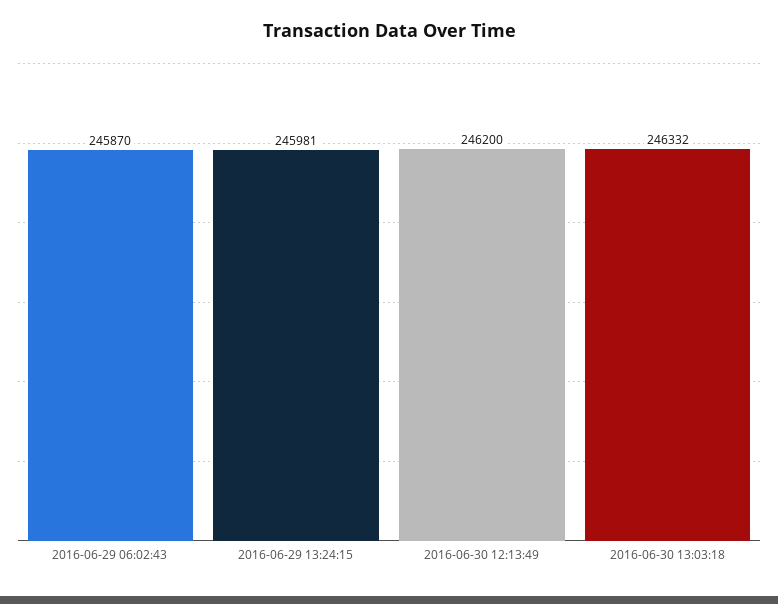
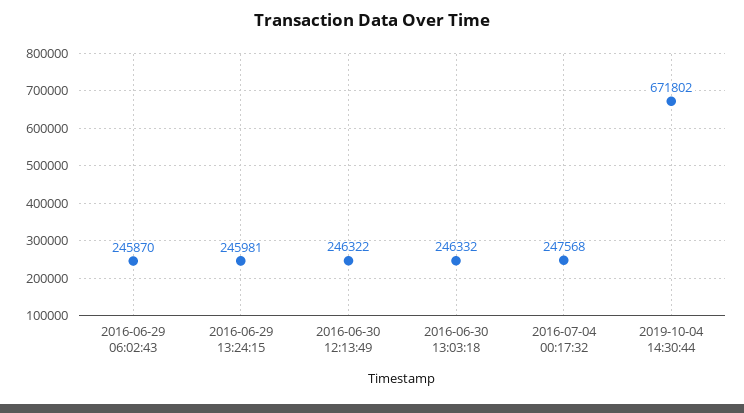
2016-06-30 12:13:49: 246200 -> 246322
2016-07-04 00:17:32: none -> 247568
2019-10-04 14:30:44: none -> 671802

